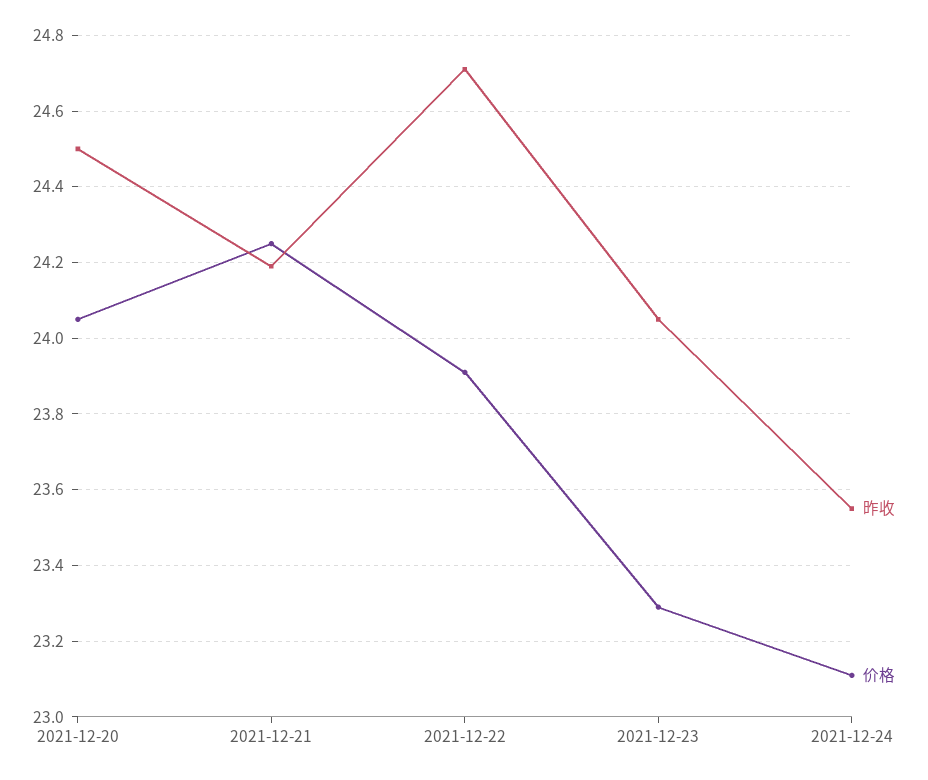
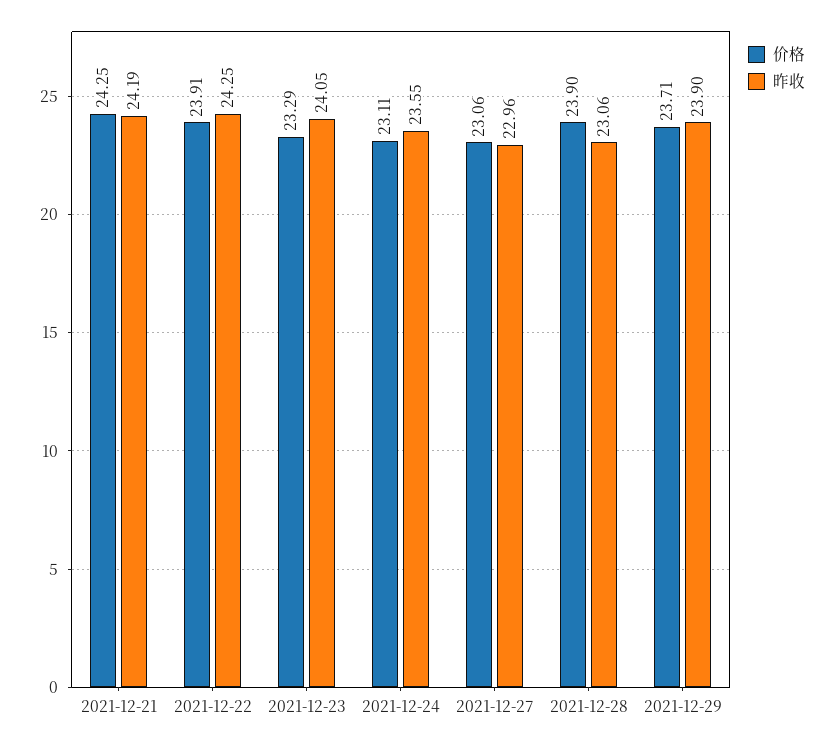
昨收, 2021-12-20: 24.5 -> none
价格, 2021-12-20: 24.05 -> none
昨收, 2021-12-22: 24.7 -> 24.25
价格, 2021-12-27: none -> 23.06
昨收, 2021-12-27: none -> 22.96
价格, 2021-12-28: none -> 23.9
昨收, 2021-12-28: none -> 23.06
价格, 2021-12-29: none -> 23.71
昨收, 2021-12-29: none -> 23.9

